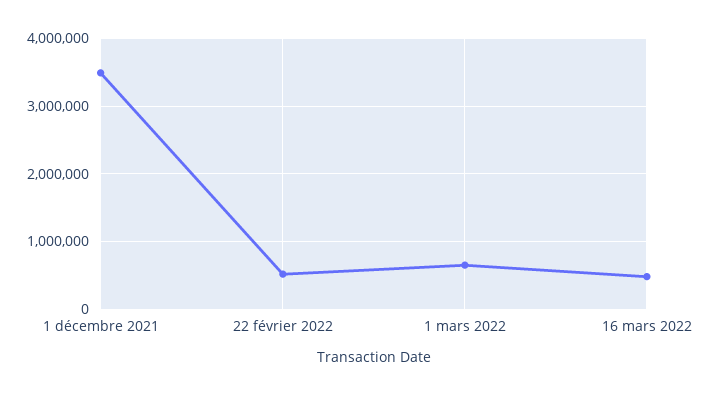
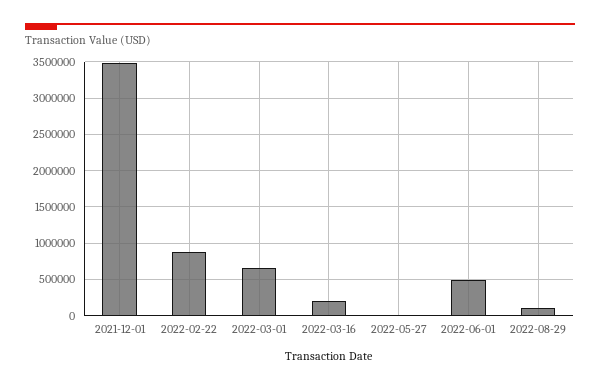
22 février 2022: 500000 -> 900000
16 mars 2022: 500000 -> 200000
2022-05-27: none -> 0
2022-06-01: none -> 500000
2022-08-29: none -> 100000

